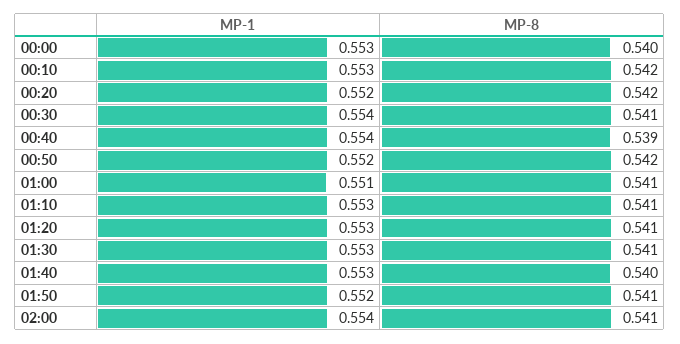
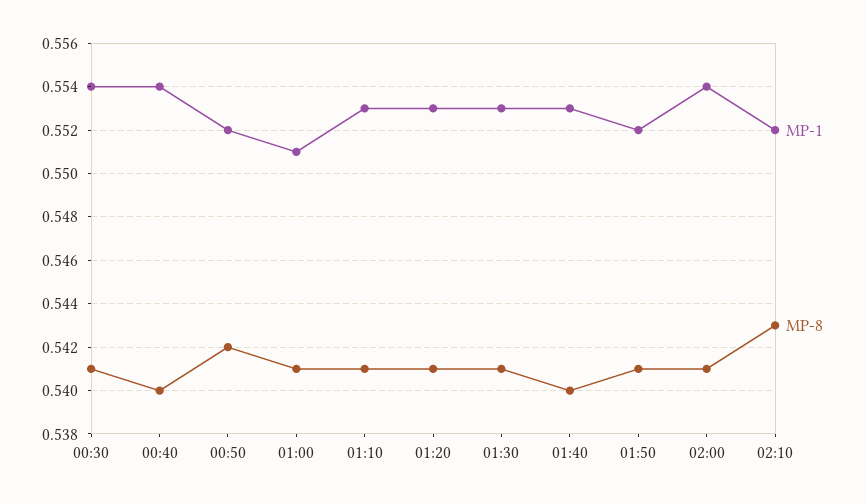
MP-1, 00:00: 0.553 -> none
MP-8, 00:00: 0.54 -> none
MP-1, 00:10: 0.553 -> none
MP-8, 00:10: 0.542 -> none
MP-1, 00:20: 0.552 -> none
MP-8, 00:20: 0.542 -> none
MP-8, 00:40: 0.539 -> 0.54
MP-1, 02:10: none -> 0.552
MP-8, 02:10: none -> 0.543

